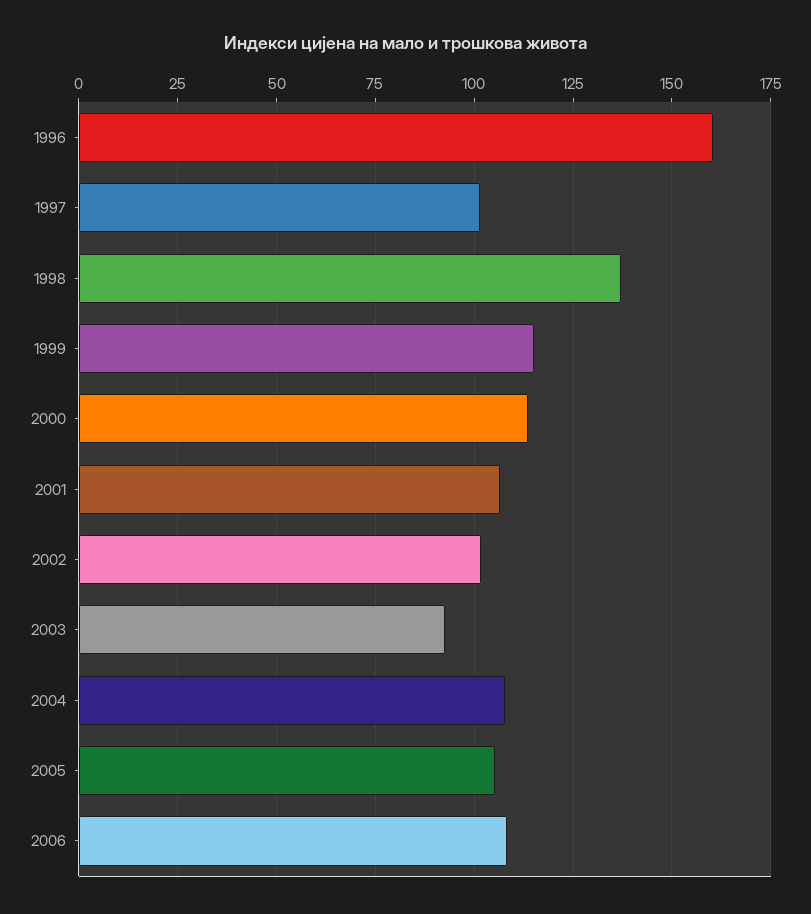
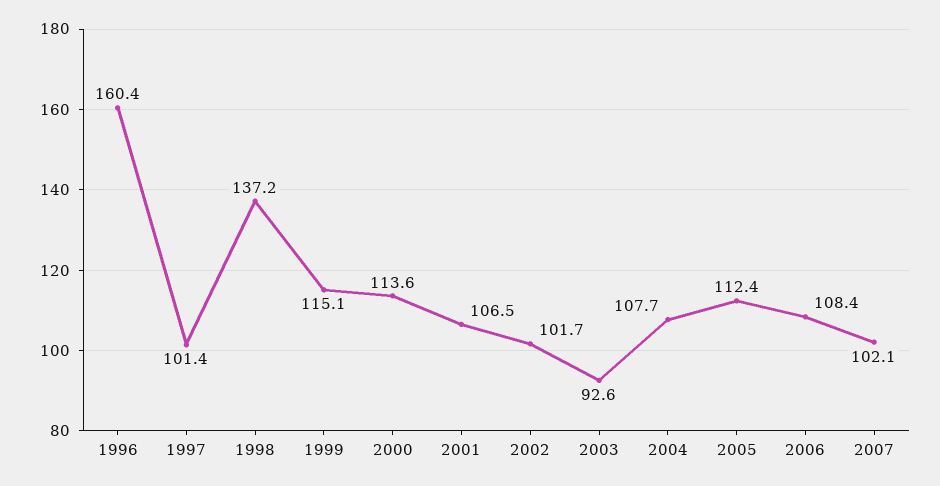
2005: 105 -> 112.4
2007: none -> 102.1

